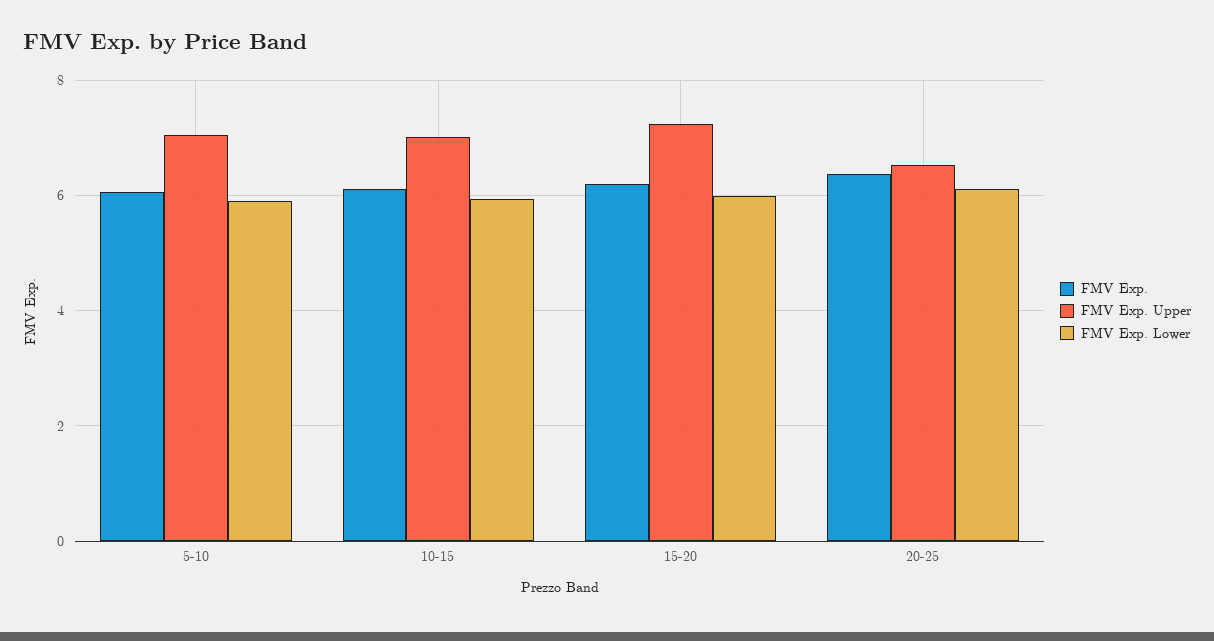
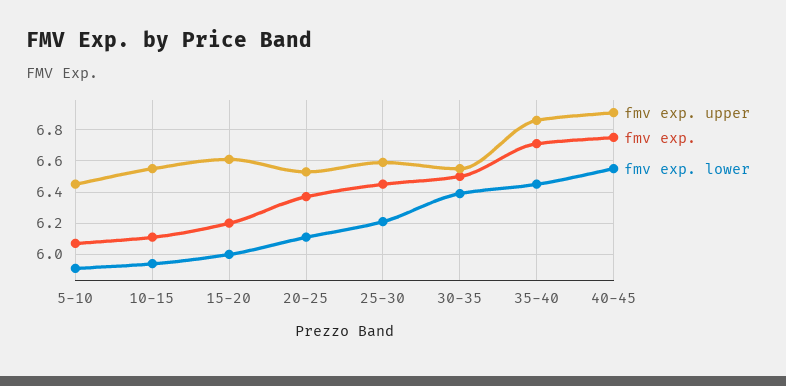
FMV Exp. Upper, 5-10: 7 -> 6.45
FMV Exp. Upper, 10-15: 7 -> 6.55
FMV Exp. Upper, 15-20: 7.2 -> 6.6
FMV Exp. Upper, 25-30: none -> 6.6
FMV Exp., 25-30: none -> 6.45
FMV Exp. Lower, 25-30: none -> 6.2
FMV Exp. Upper, 30-35: none -> 6.55
FMV Exp., 30-35: none -> 6.5
FMV Exp. Lower, 30-35: none -> 6.4
FMV Exp. Upper, 35-40: none -> 6.85
FMV Exp., 35-40: none -> 6.7
FMV Exp. Lower, 35-40: none -> 6.45
FMV Exp. Upper, 40-45: none -> 6.9
FMV Exp., 40-45: none -> 6.75
FMV Exp. Lower, 40-45: none -> 6.55

